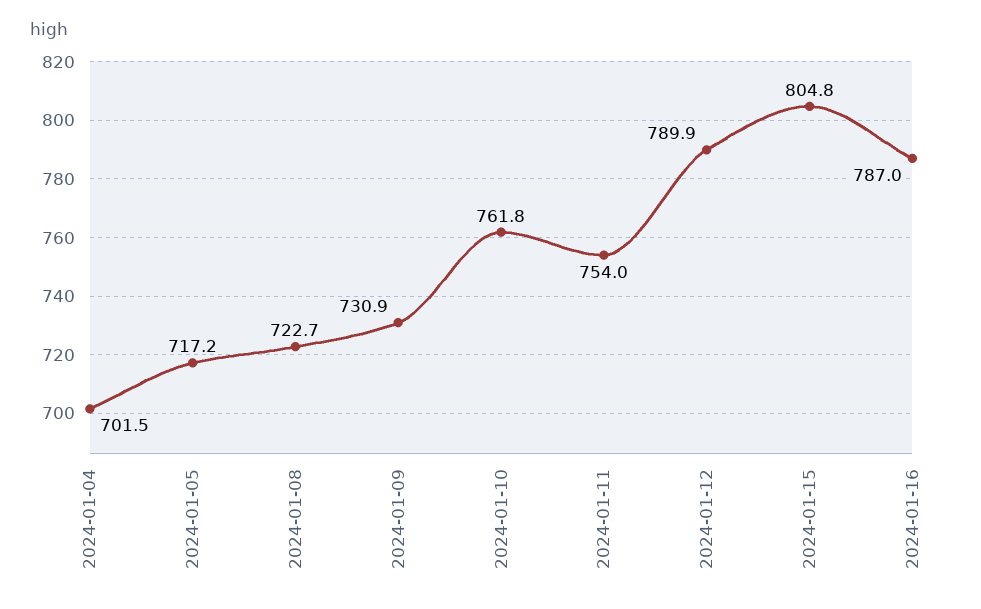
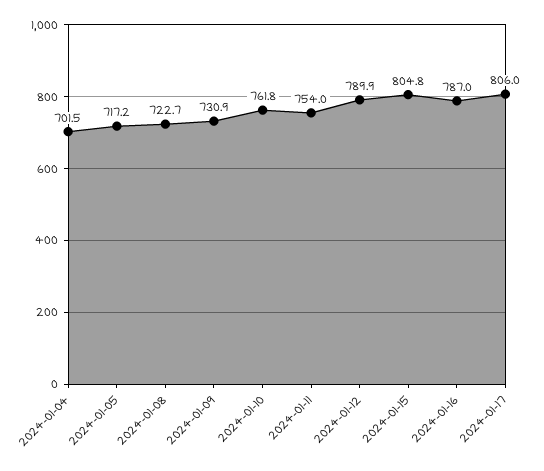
2024-01-17: none -> 806

